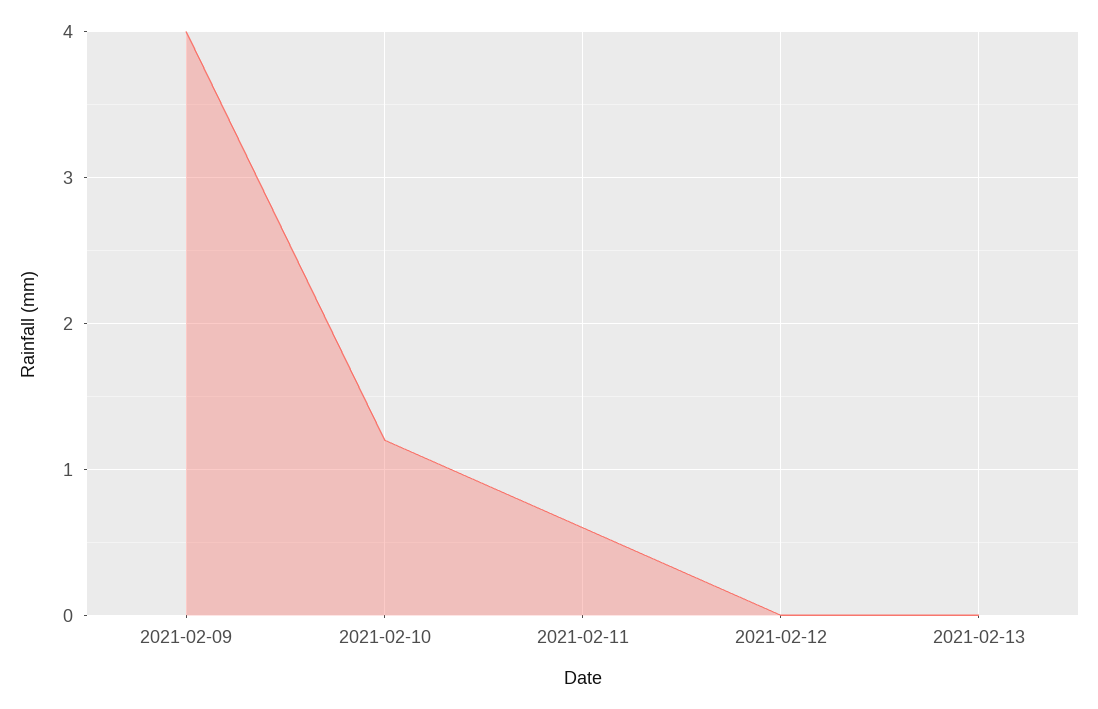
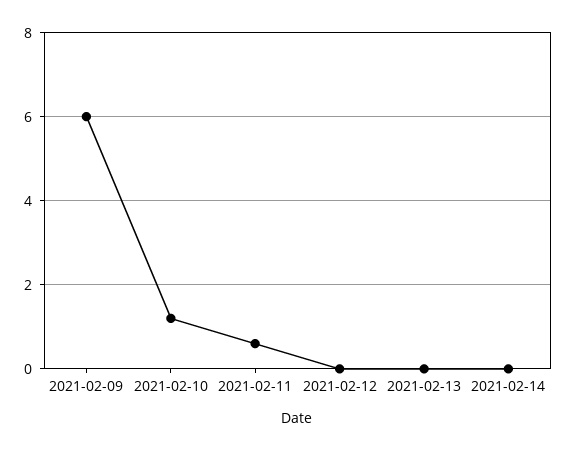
2021-02-09: 4 -> 6
2021-02-14: none -> 0

